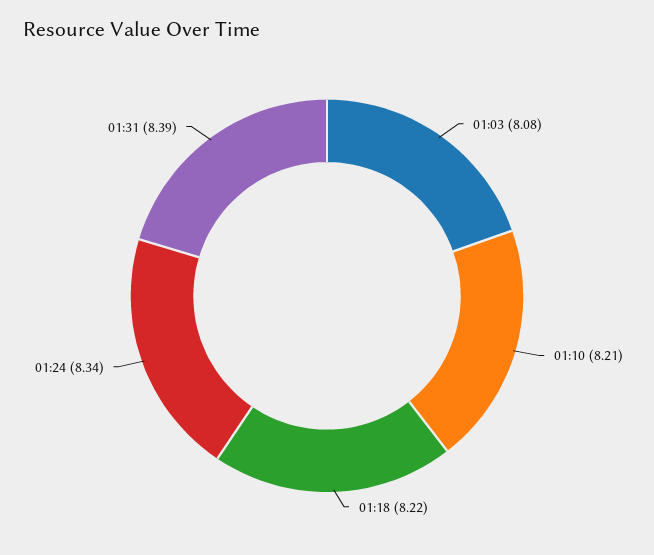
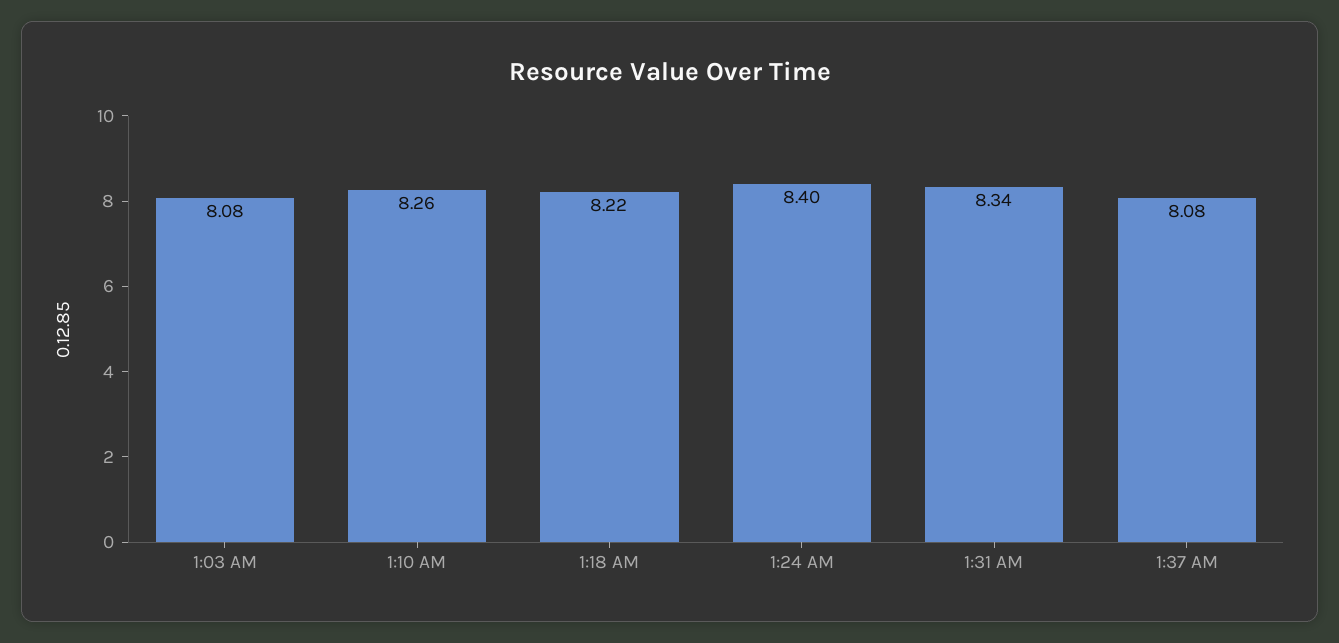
01:10: 8.21 -> 8.26
01:24: 8.34 -> 8.4
01:31: 8.39 -> 8.34
1:37 AM: none -> 8.08

